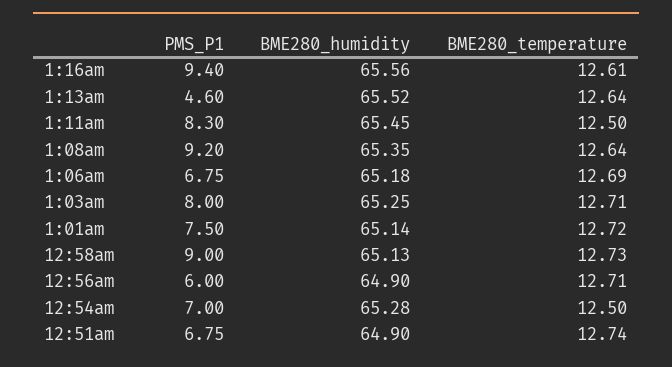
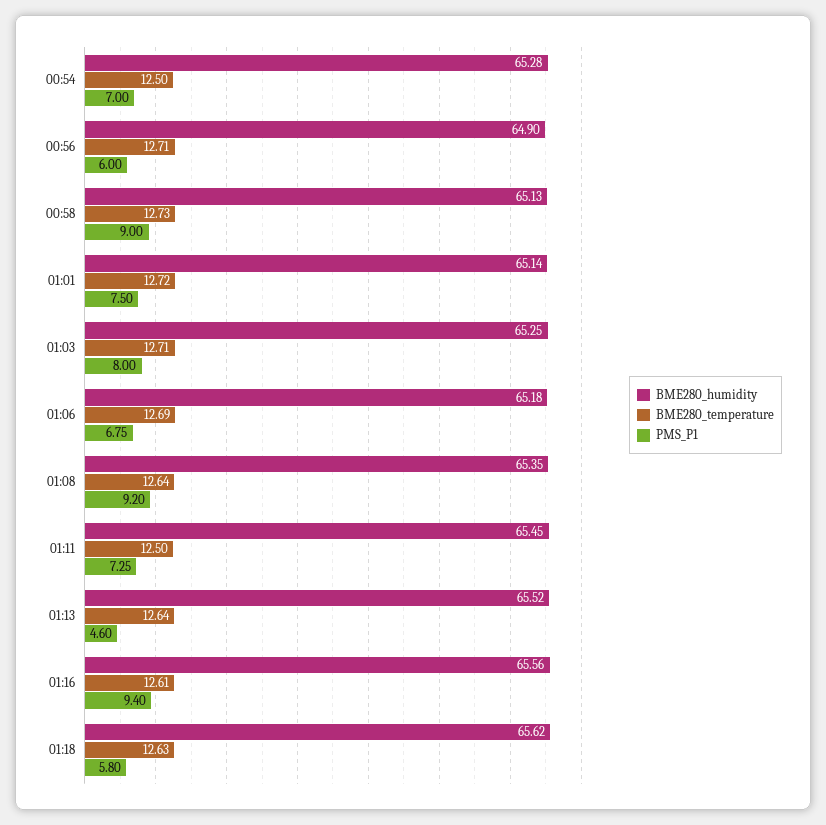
PMS_P1, 1:11am: 8.3 -> 7.25
PMS_P1, 12:51am: 6.75 -> none
BME280_humidity, 12:51am: 64.9 -> none
BME280_temperature, 12:51am: 12.74 -> none
BME280_humidity, 01:18: none -> 65.62
BME280_temperature, 01:18: none -> 12.63
PMS_P1, 01:18: none -> 5.8

